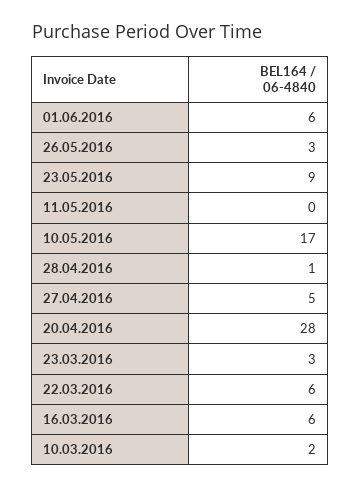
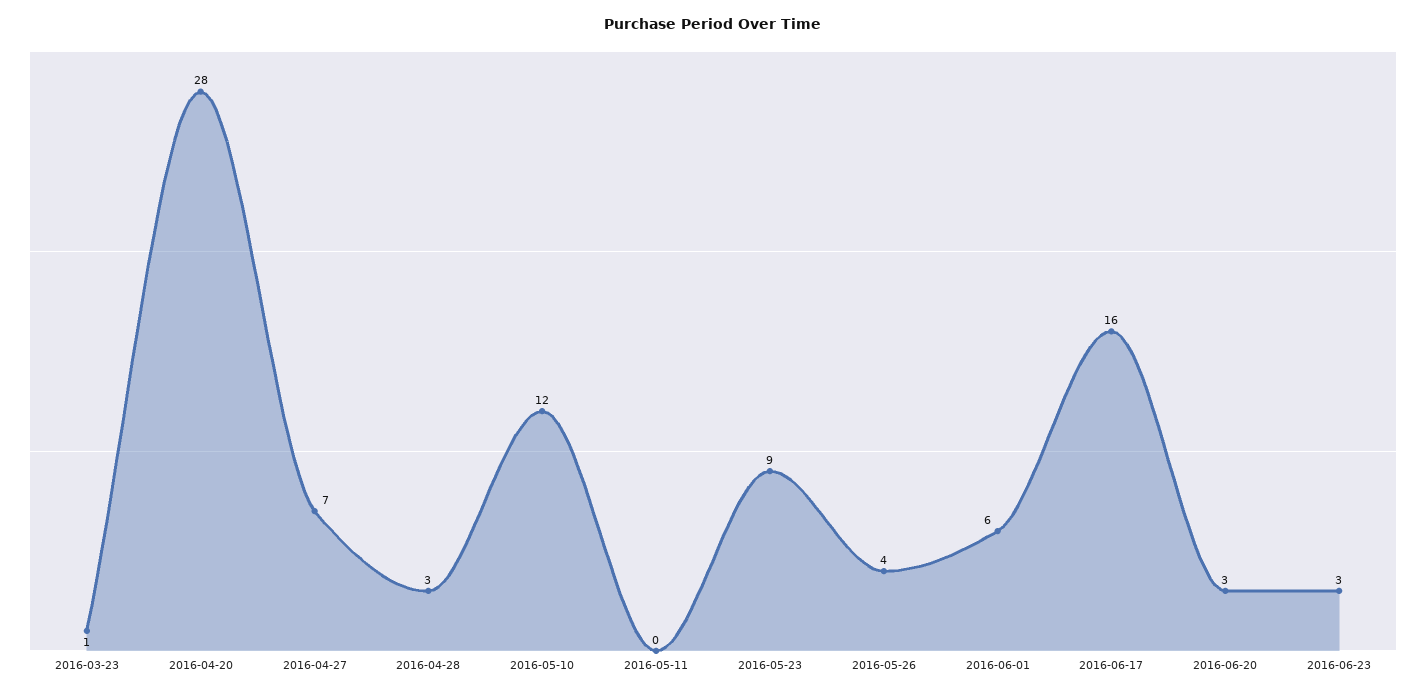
26.05.2016: 3 -> 4
10.05.2016: 17 -> 12
28.04.2016: 1 -> 3
27.04.2016: 5 -> 7
23.03.2016: 3 -> 1
22.03.2016: 6 -> none
16.03.2016: 6 -> none
10.03.2016: 2 -> none
2016-06-17: none -> 16
2016-06-20: none -> 3
2016-06-23: none -> 3

